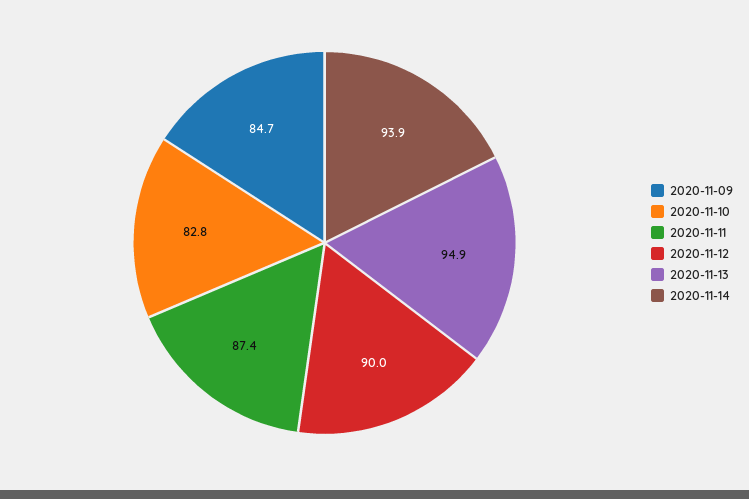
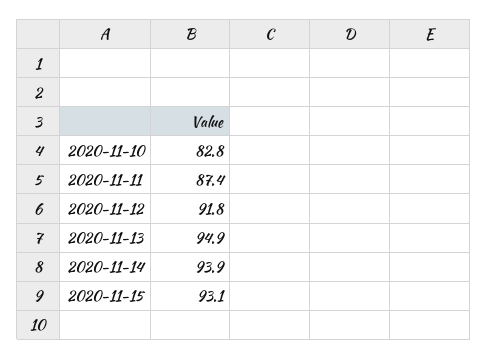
2020-11-09: 84.7 -> none
2020-11-12: 90 -> 91.8
2020-11-15: none -> 93.1

